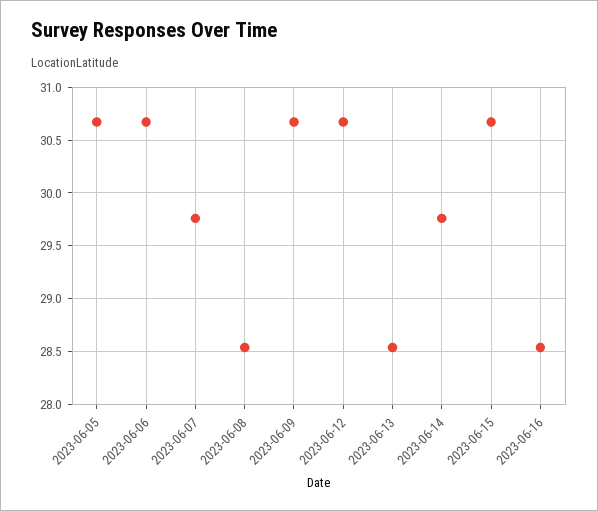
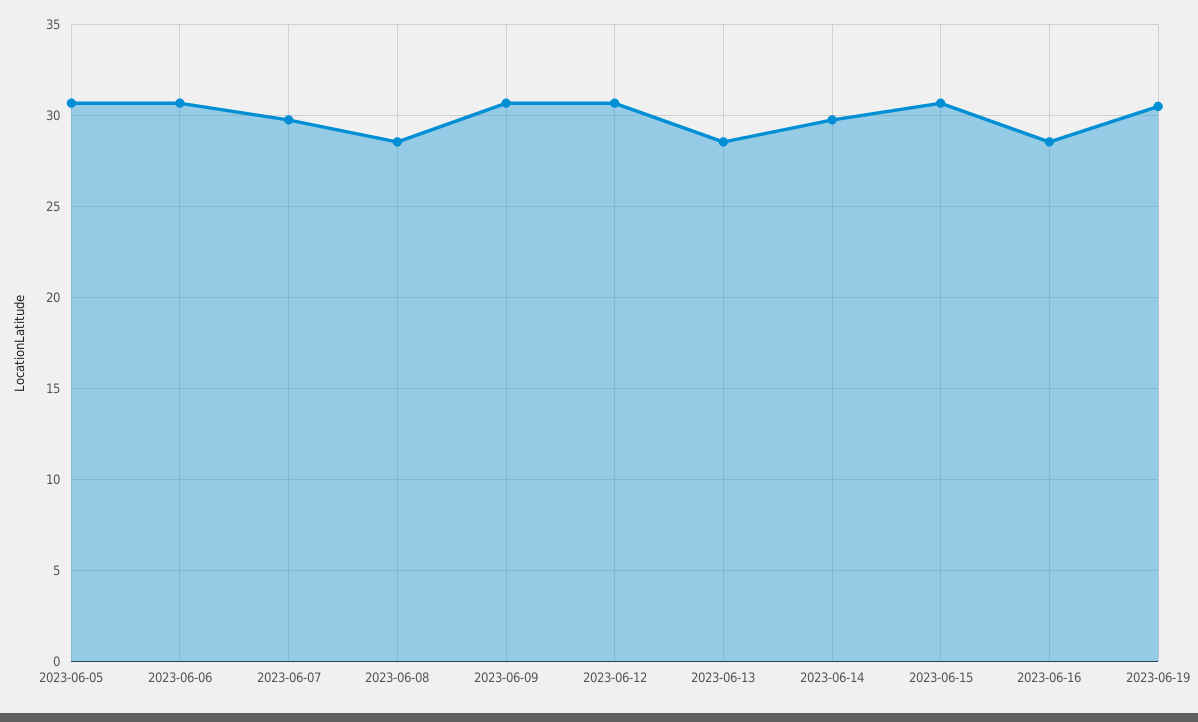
2023-06-19: none -> 30.5

